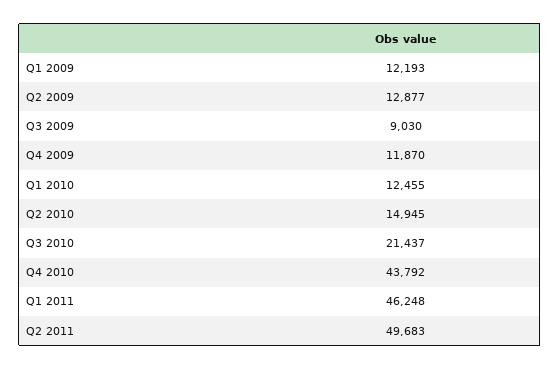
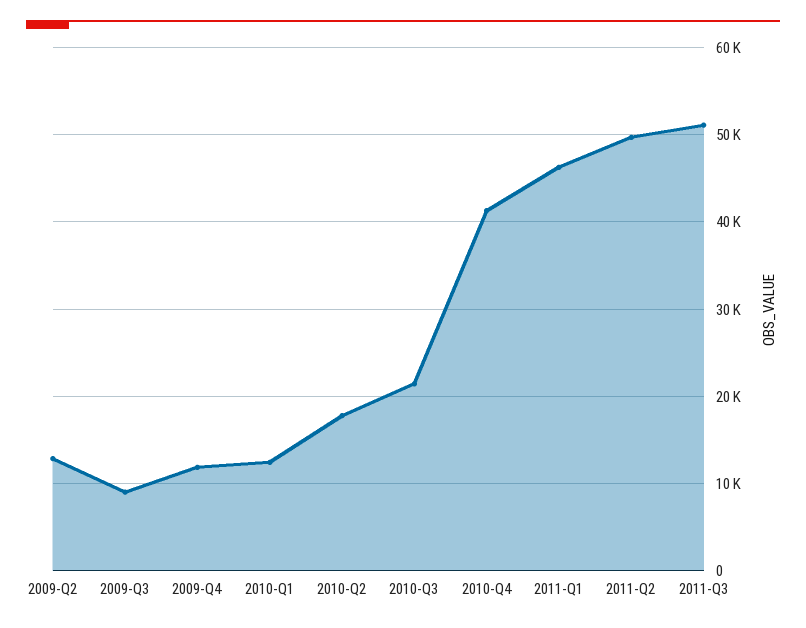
Q1 2009: 12193 -> none
Q2 2010: 14945 -> 18000
Q4 2010: 43792 -> 41000
2011-Q3: none -> 51000

